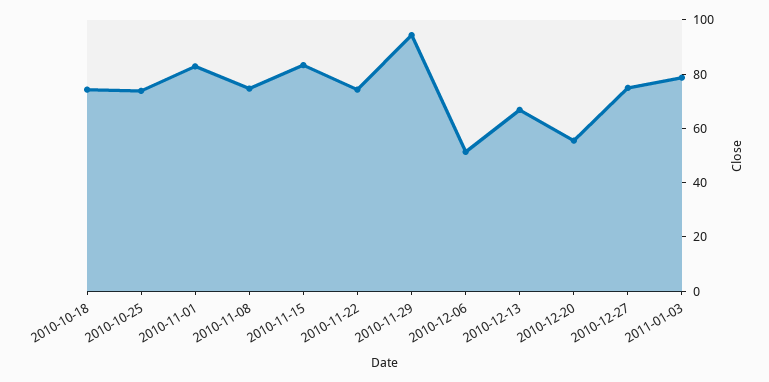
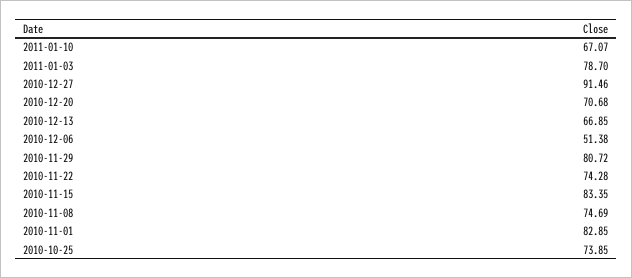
2010-10-18: 75 -> none
2010-11-29: 95 -> 80.72
2010-12-20: 55 -> 70.68
2010-12-27: 75 -> 91.46
2011-01-10: none -> 67.07

